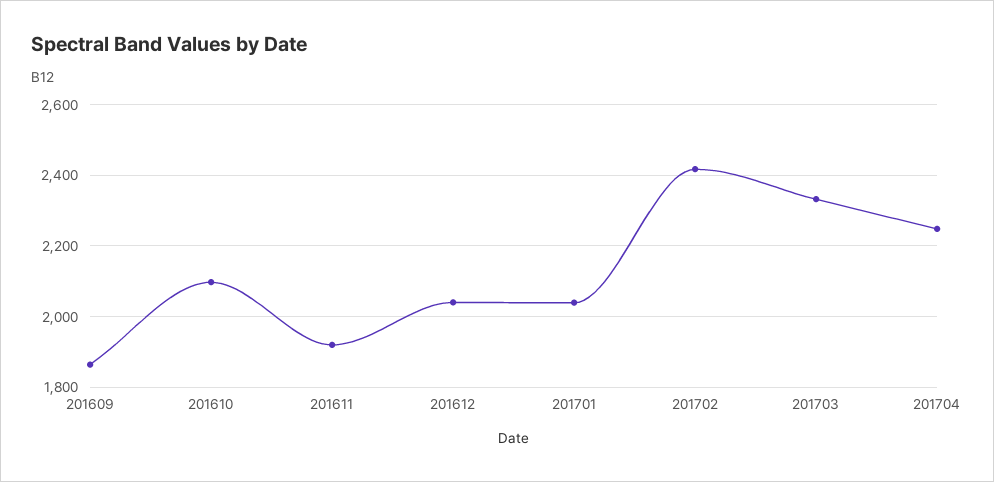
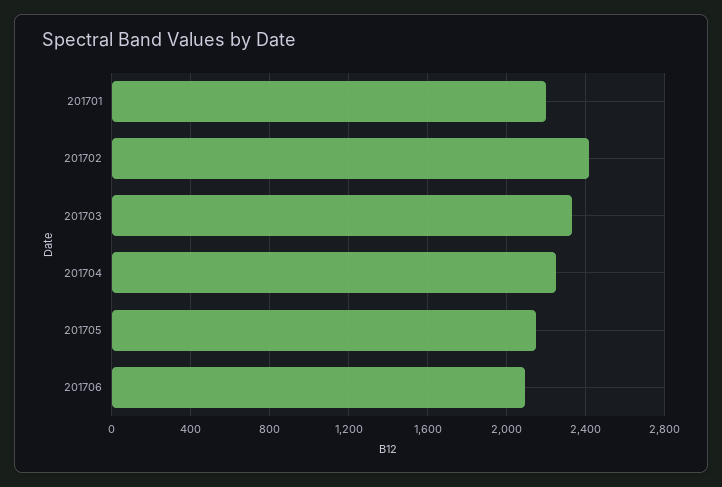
201609: 1860 -> none
201610: 2100 -> none
201611: 1920 -> none
201612: 2040 -> none
201701: 2040 -> 2200
201705: none -> 2150
201706: none -> 2100

